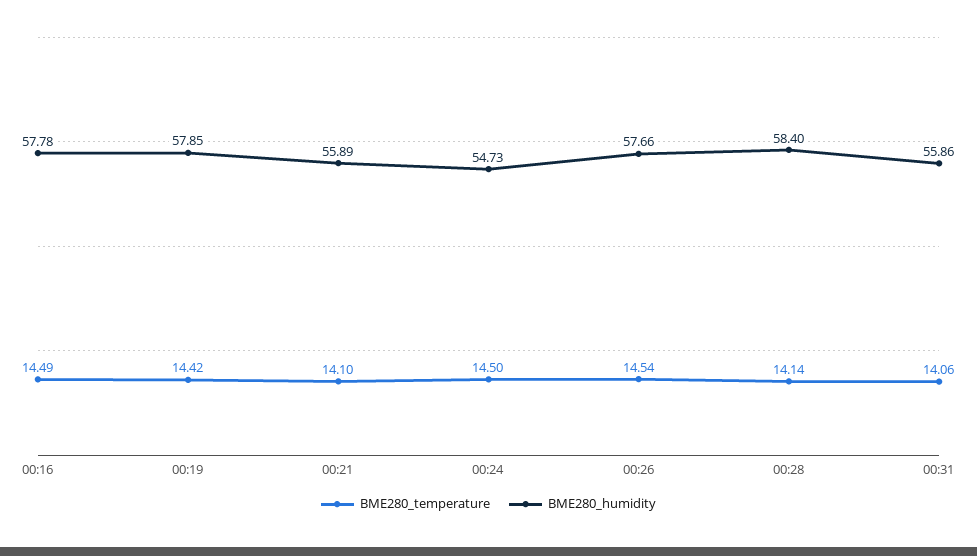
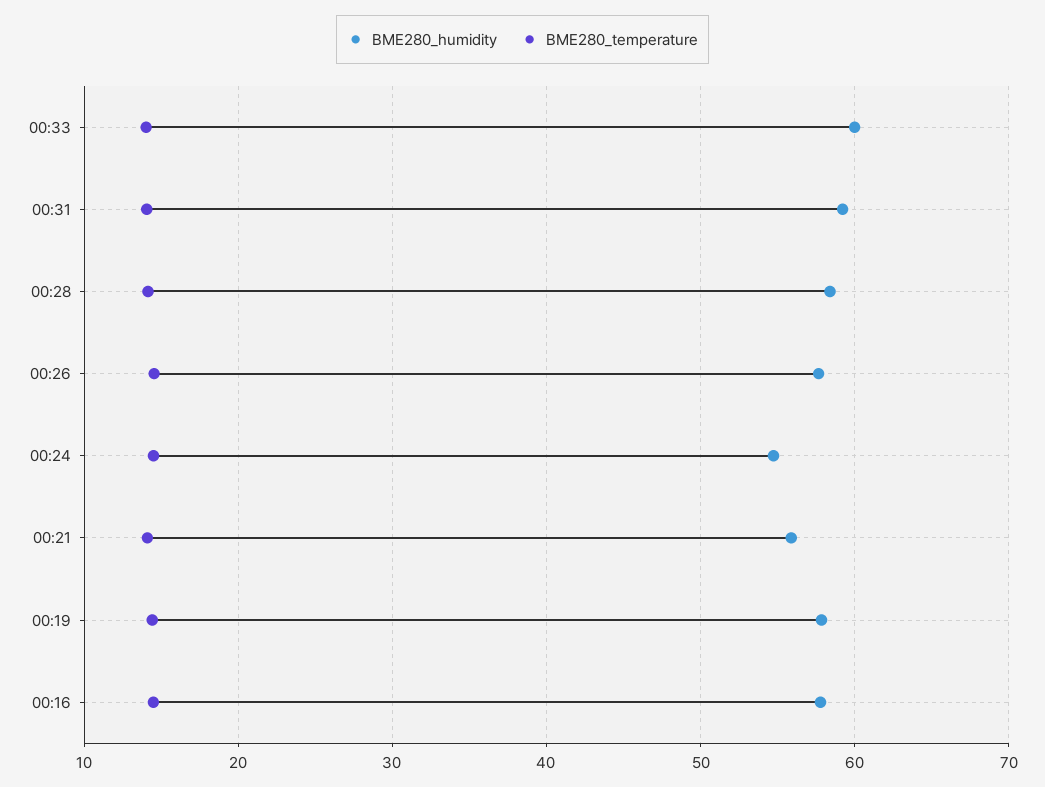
BME280_humidity, 00:31: 55.86 -> 59
BME280_humidity, 00:33: none -> 60
BME280_temperature, 00:33: none -> 14

